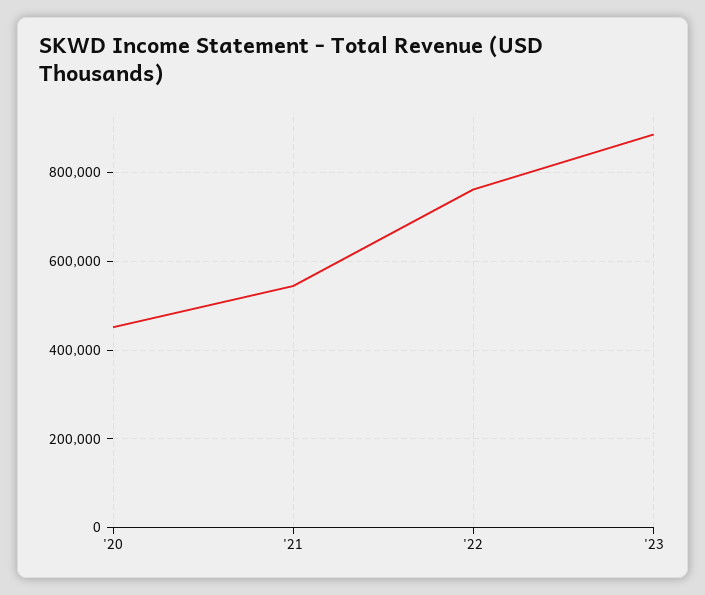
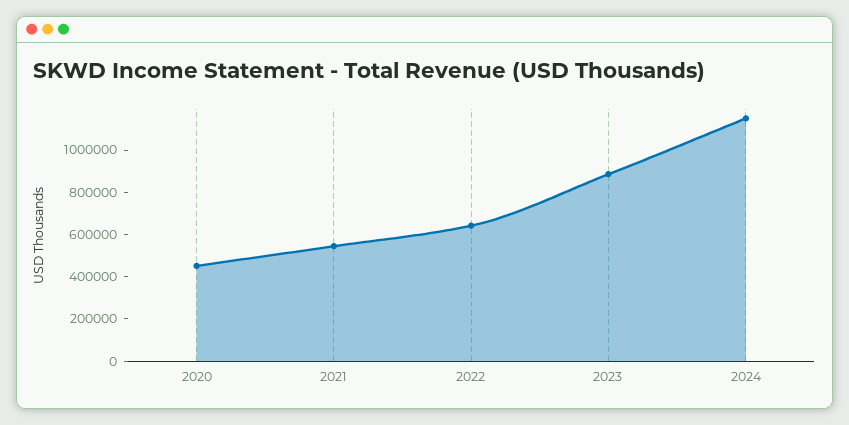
'22: 760000 -> 650000
2024: none -> 1150000

